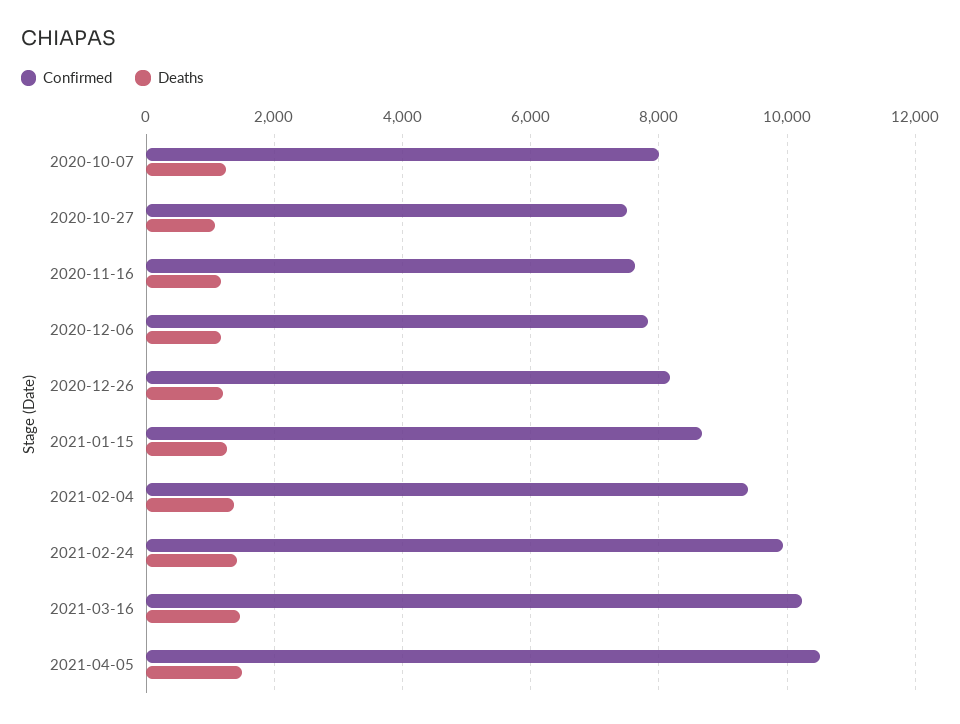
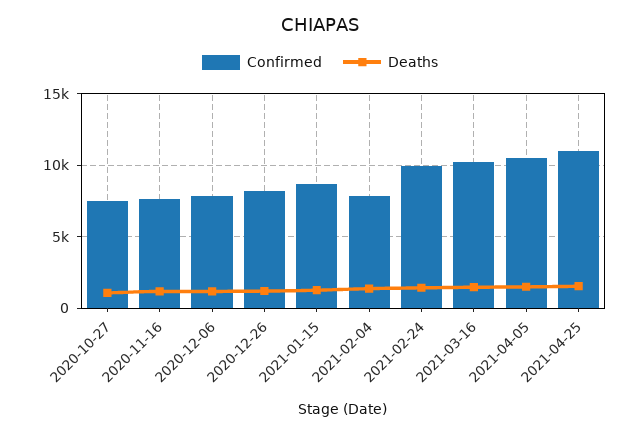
Confirmed, 2020-10-07: 8000 -> none
Deaths, 2020-10-07: 1200 -> none
Confirmed, 2021-02-04: 9400 -> 8000
Confirmed, 2021-04-25: none -> 11000
Deaths, 2021-04-25: none -> 1500

